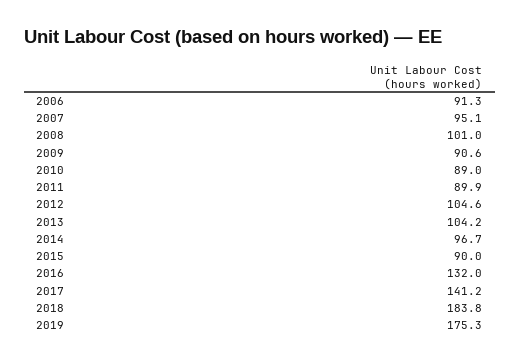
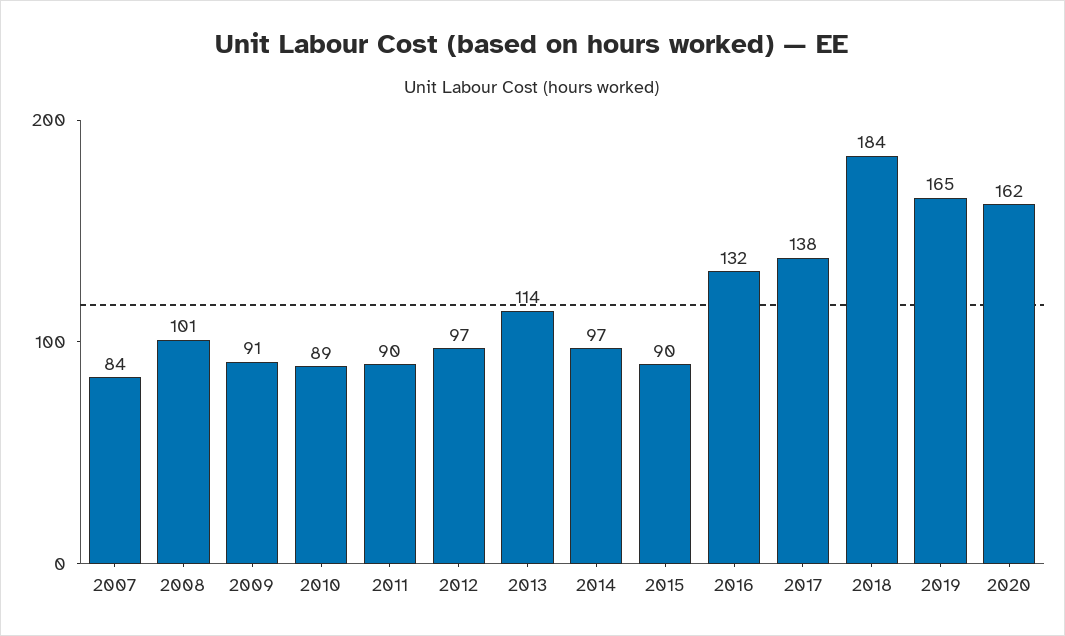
2006: 91.3 -> none
2007: 95.1 -> 84
2012: 104.6 -> 97
2013: 104.2 -> 114
2017: 141.2 -> 138
2019: 175.3 -> 165
2020: none -> 162

